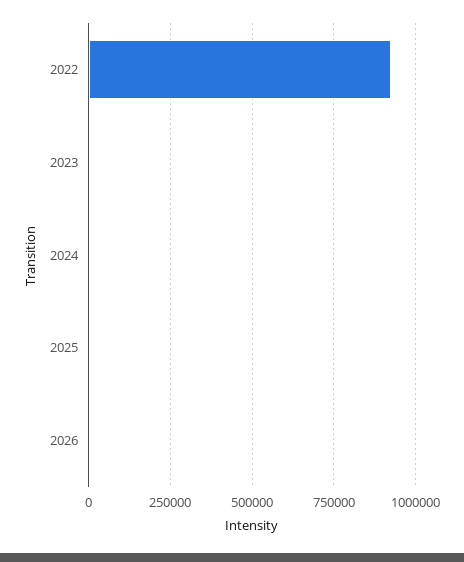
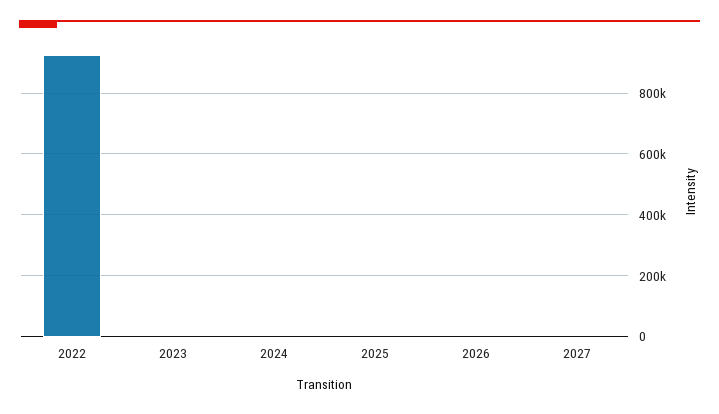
2027: none -> 0

